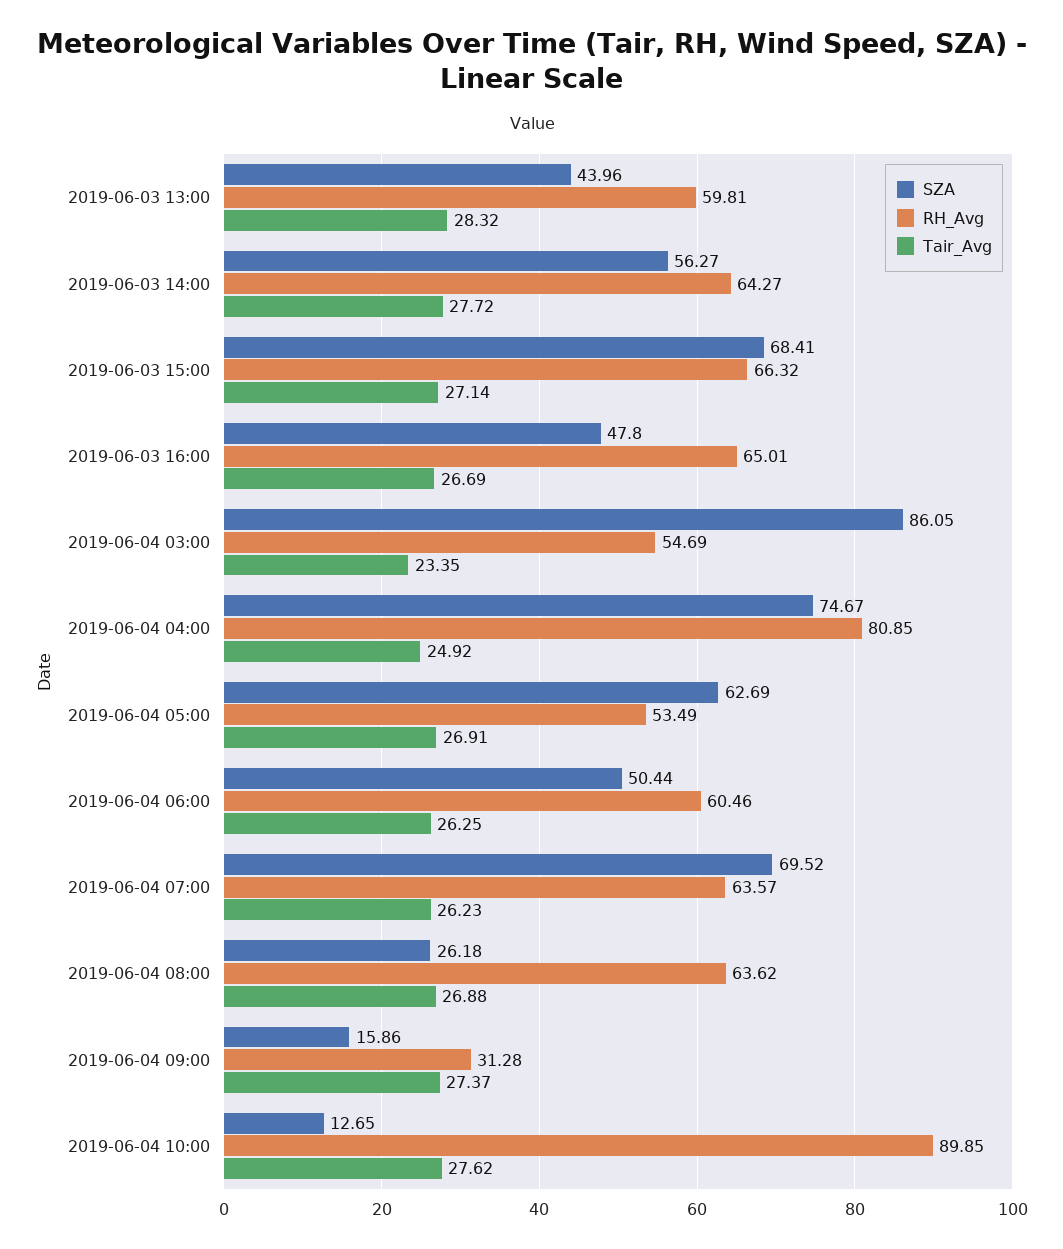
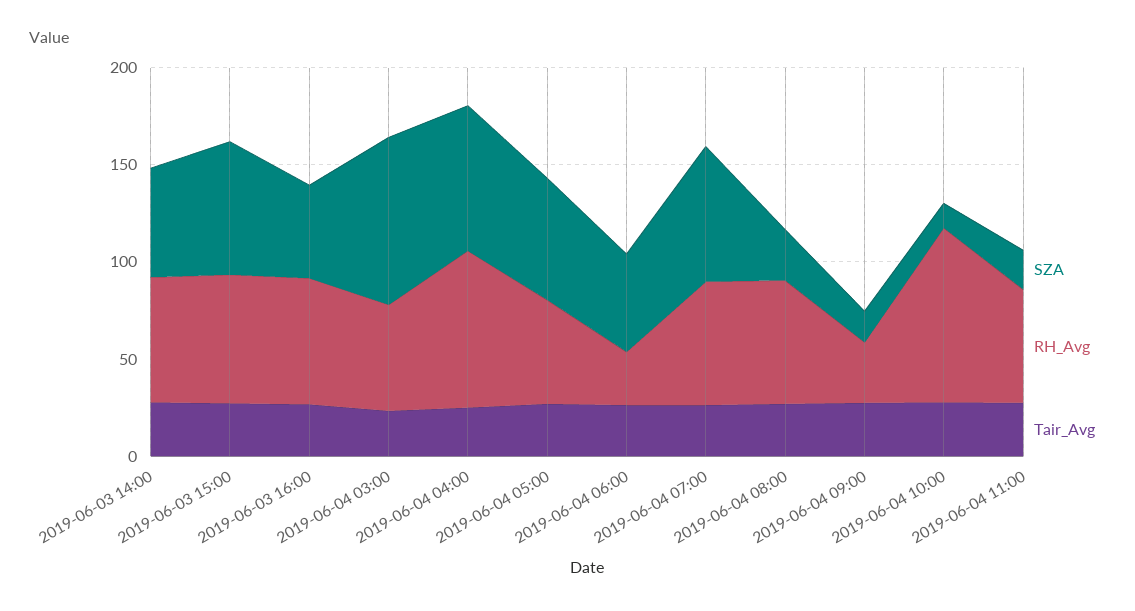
SZA, 2019-06-03 13:00: 43.96 -> none
RH_Avg, 2019-06-03 13:00: 59.81 -> none
Tair_Avg, 2019-06-03 13:00: 28.32 -> none
RH_Avg, 2019-06-04 06:00: 60.46 -> 30
SZA, 2019-06-04 11:00: none -> 20
RH_Avg, 2019-06-04 11:00: none -> 60
Tair_Avg, 2019-06-04 11:00: none -> 30

